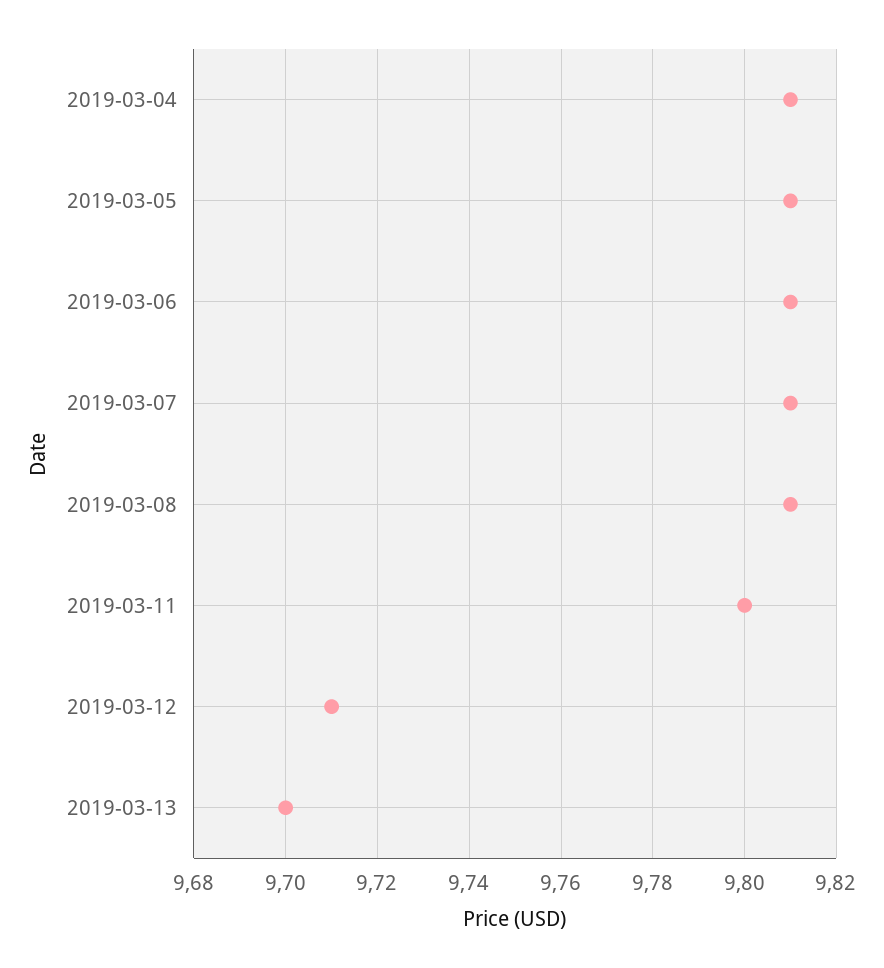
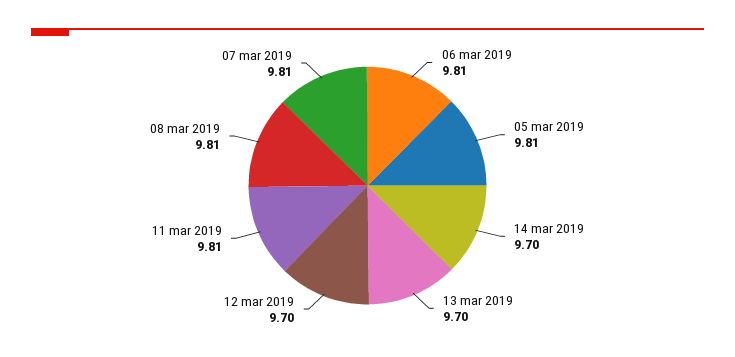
2019-03-04: 9.81 -> none
2019-03-11: 9.8 -> 9.81
2019-03-12: 9.71 -> 9.7
14 mar 2019: none -> 9.7

